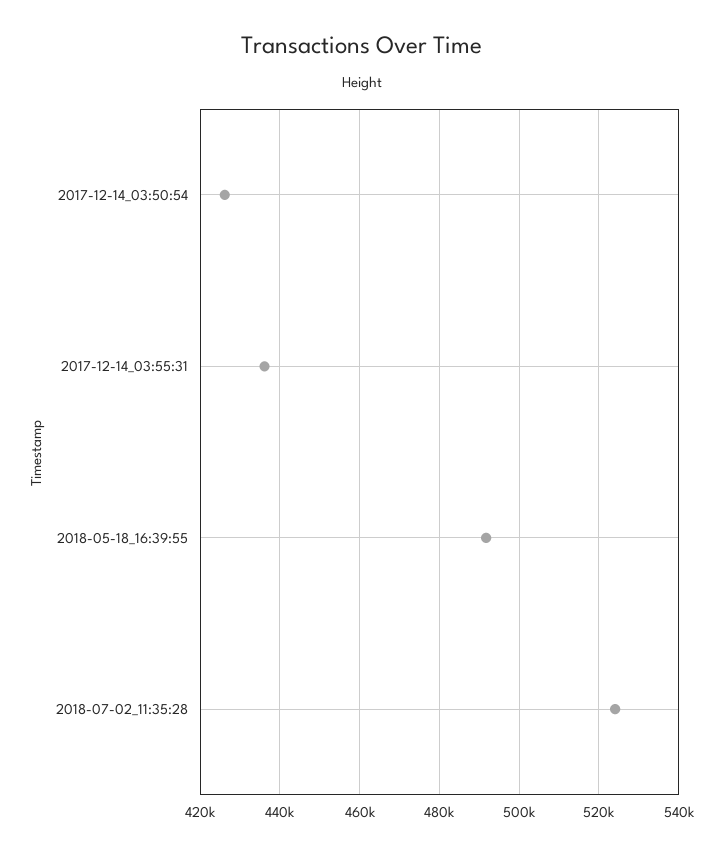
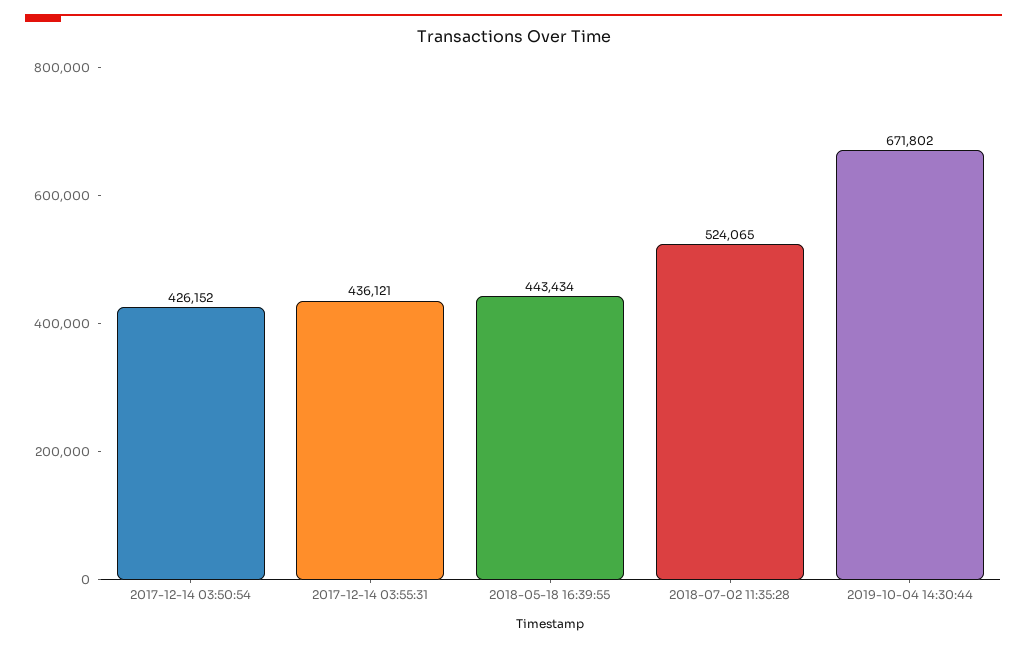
2018-05-18_16:39:55: 492000 -> 443434
2019-10-04 14:30:44: none -> 671802

